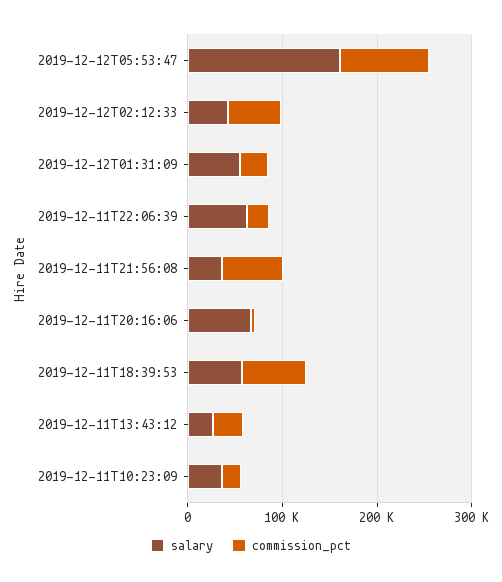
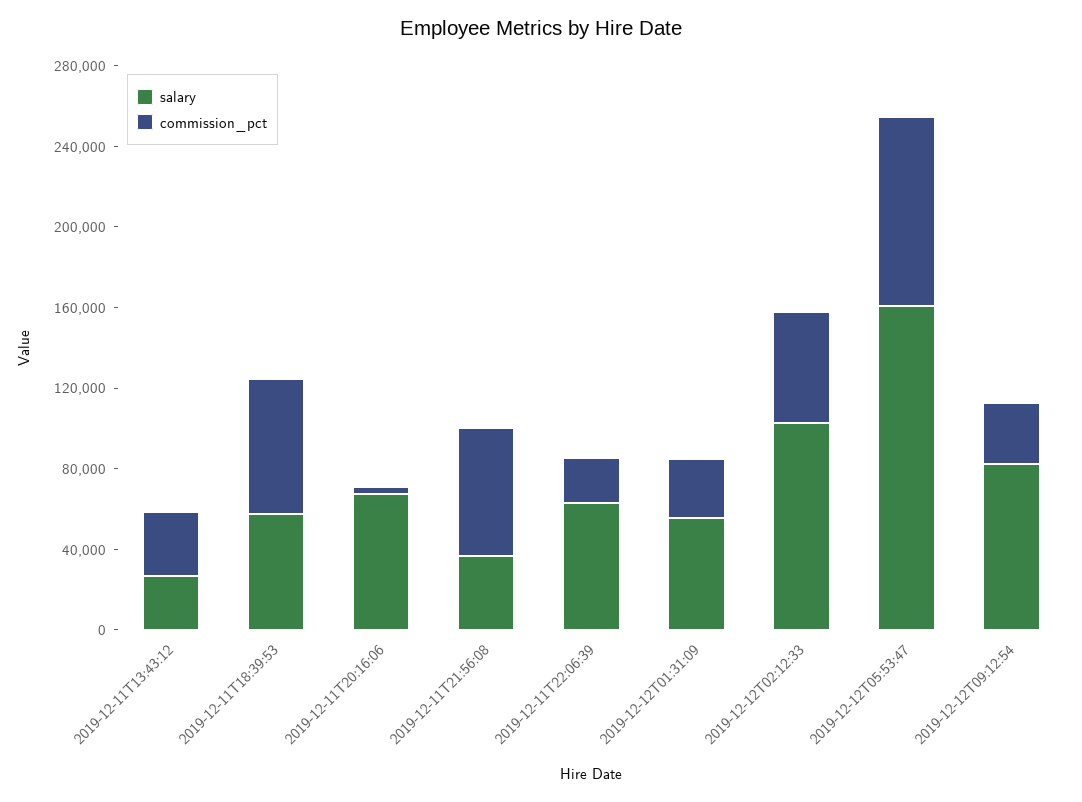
salary, 2019-12-12T02:12:33: 40000 -> 100000
salary, 2019-12-11T10:23:09: 40000 -> none
commission_pct, 2019-12-11T10:23:09: 20000 -> none
salary, 2019-12-12T09:12:54: none -> 80000
commission_pct, 2019-12-12T09:12:54: none -> 30000

